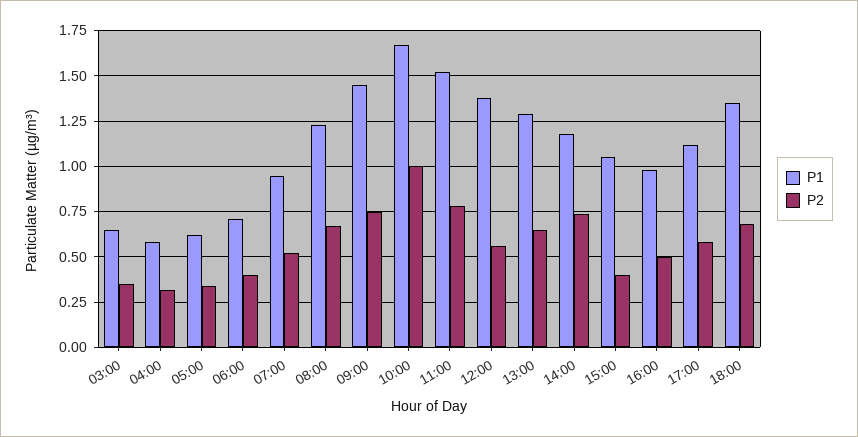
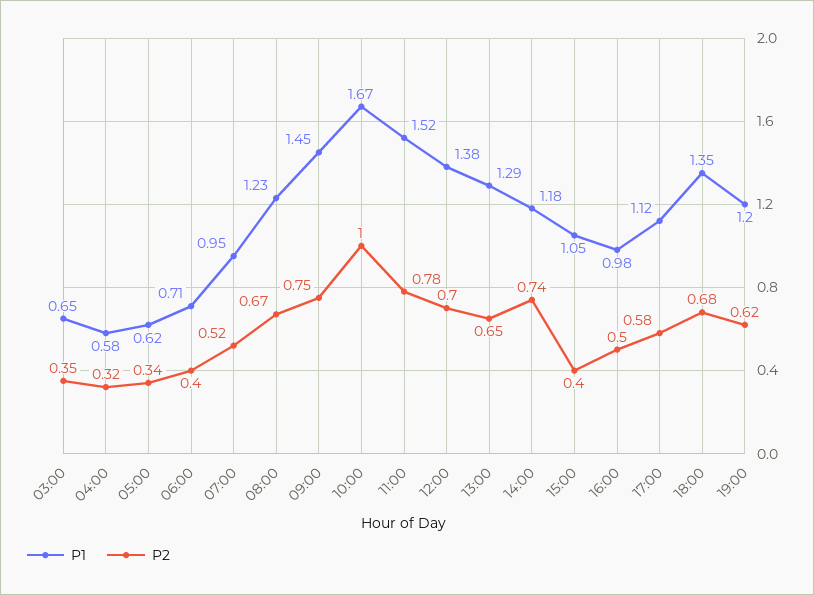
P2, 12:00: 0.55 -> 0.7
P1, 19:00: none -> 1.2
P2, 19:00: none -> 0.62

